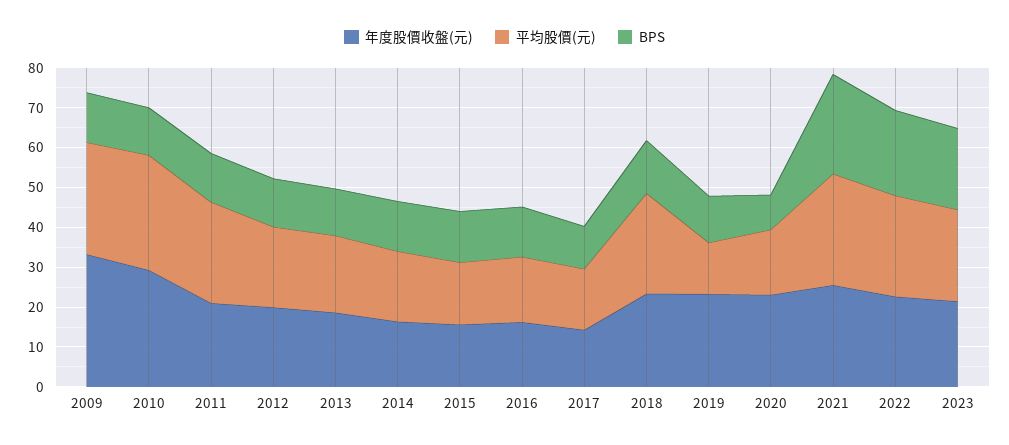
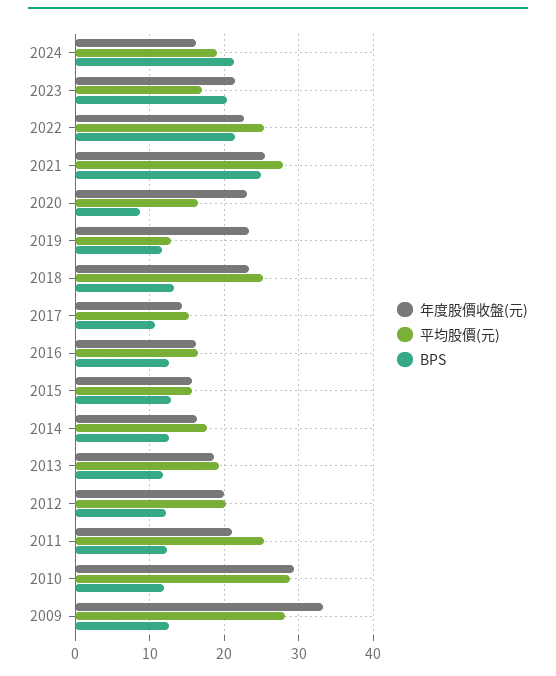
平均股價(元), 2023: 22.5 -> 17
年度股價收盤(元), 2024: none -> 16
平均股價(元), 2024: none -> 19
BPS, 2024: none -> 21

